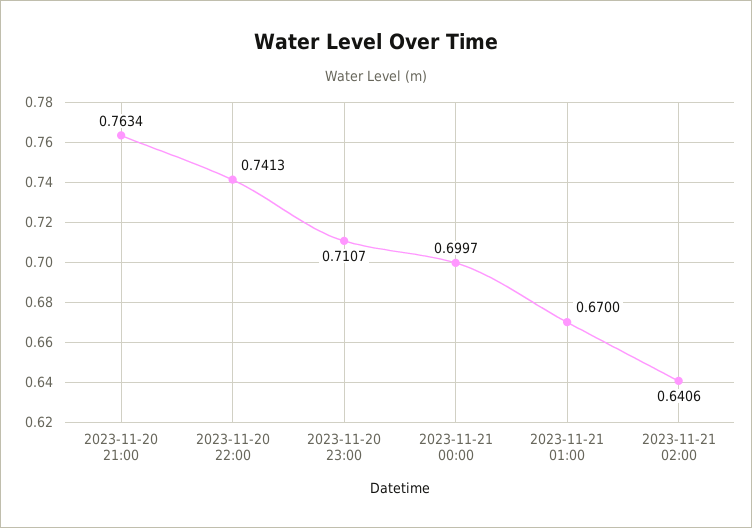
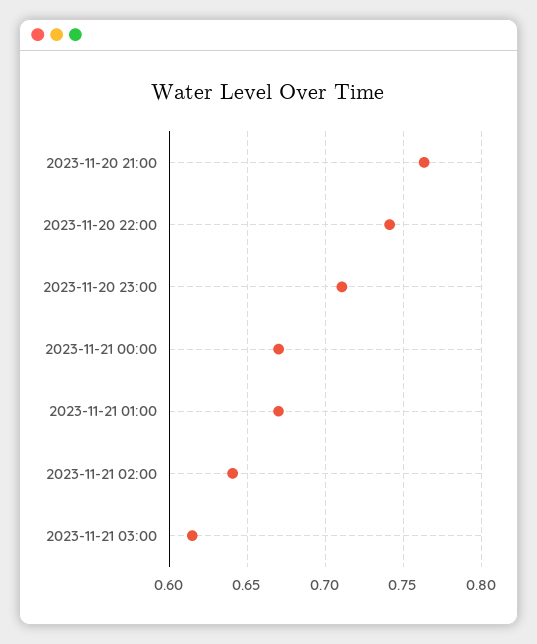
2023-11-21 00:00: 0.6997 -> 0.67
2023-11-21 03:00: none -> 0.615

